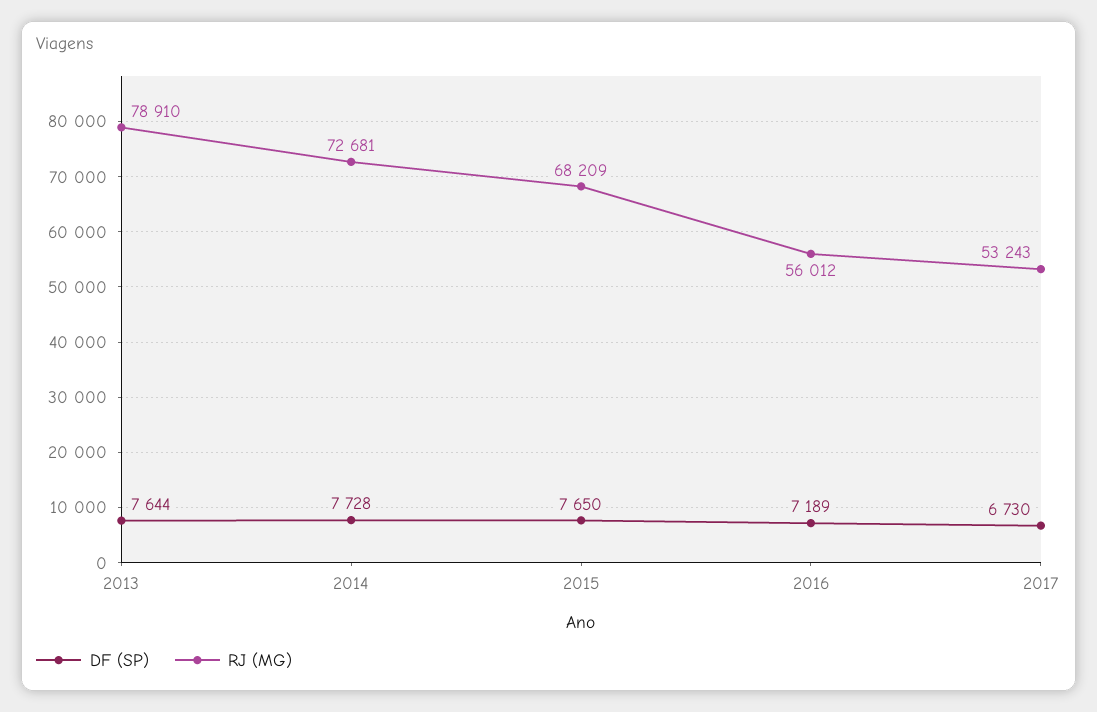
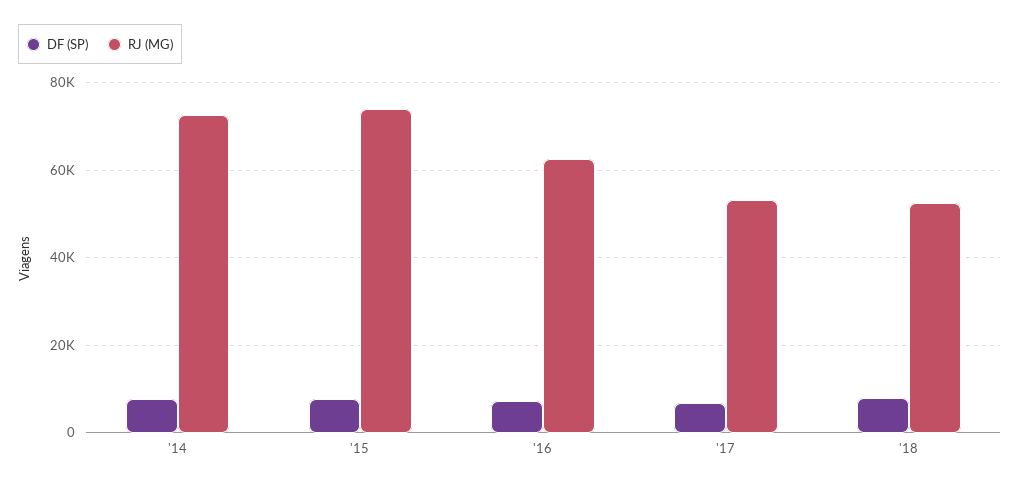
DF (SP), 2013: 7644 -> none
RJ (MG), 2013: 78910 -> none
RJ (MG), 2015: 68209 -> 74000
RJ (MG), 2016: 56012 -> 62000
DF (SP), '18: none -> 8000
RJ (MG), '18: none -> 52000

